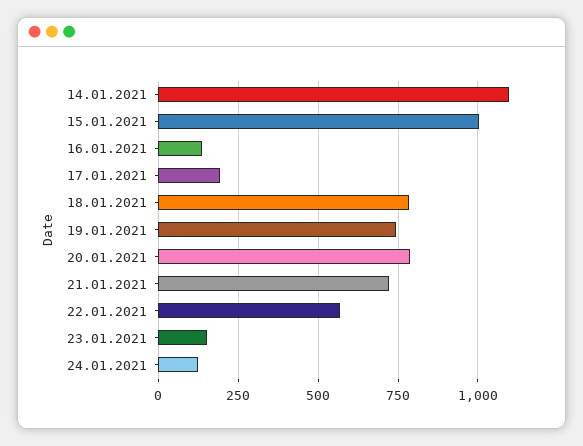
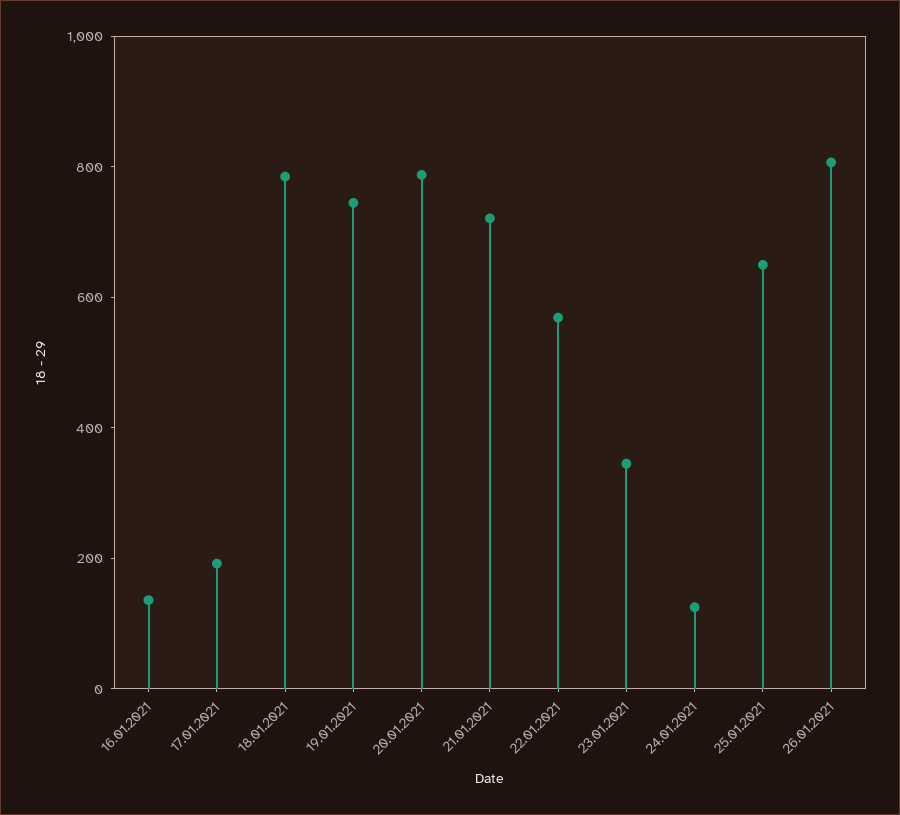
14.01.2021: 1100 -> none
15.01.2021: 1000 -> none
23.01.2021: 150 -> 350
25.01.2021: none -> 650
26.01.2021: none -> 800

